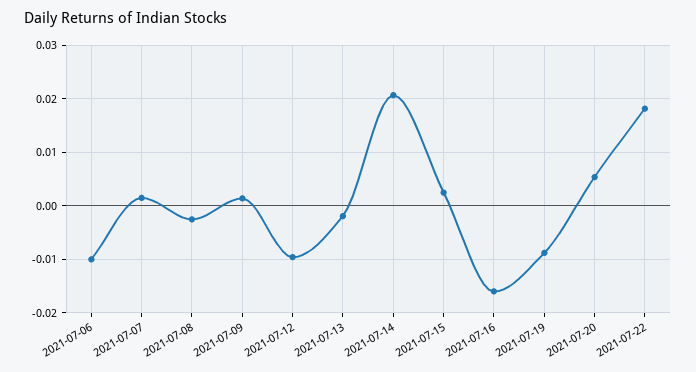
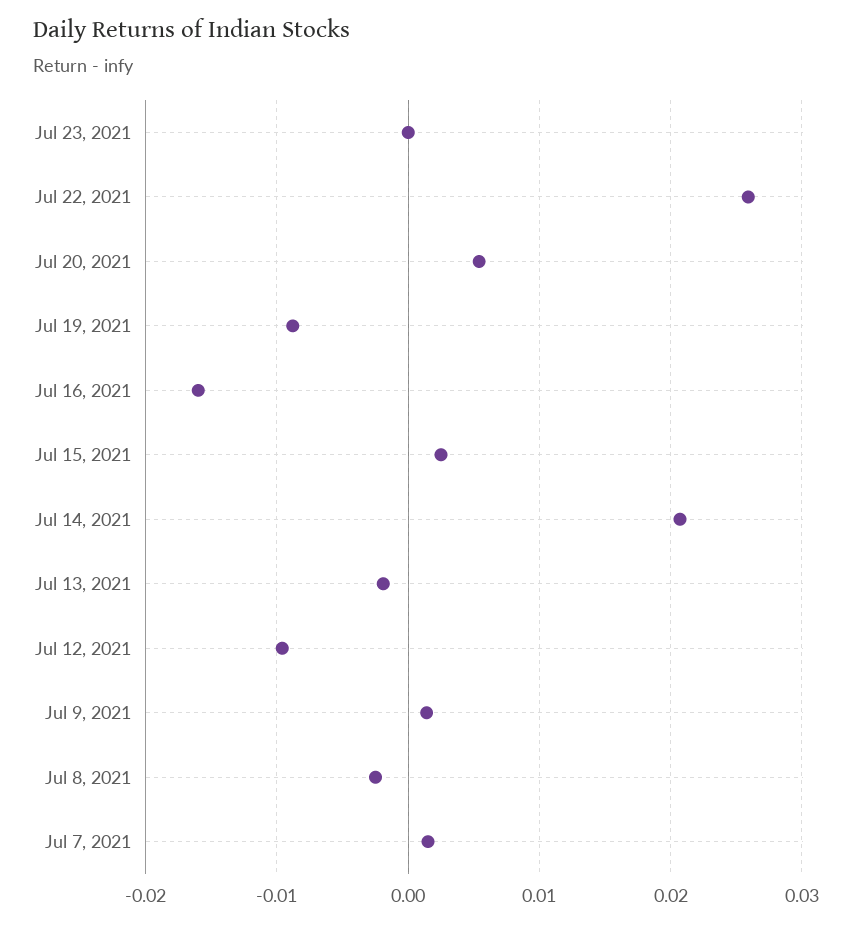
2021-07-06: -0.01 -> none
2021-07-22: 0.018 -> 0.026
Jul 23, 2021: none -> 0

